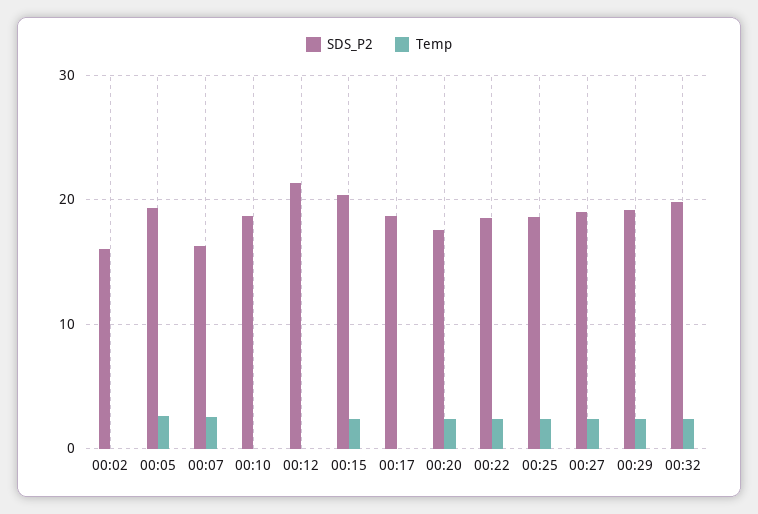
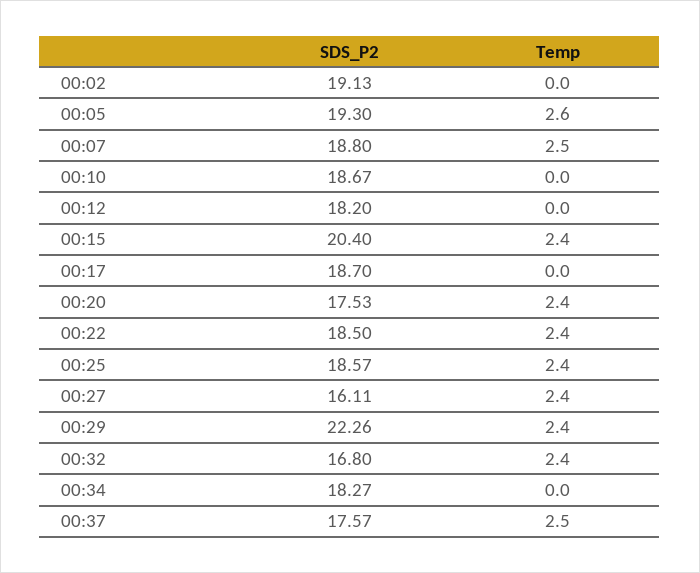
SDS_P2, 00:02: 16 -> 19.13
SDS_P2, 00:07: 16 -> 18.8
SDS_P2, 00:12: 21 -> 18.2
SDS_P2, 00:27: 19 -> 16.11
SDS_P2, 00:29: 19 -> 22.26
SDS_P2, 00:32: 20 -> 16.8
SDS_P2, 00:34: none -> 18.27
Temp, 00:34: none -> 0
SDS_P2, 00:37: none -> 17.57
Temp, 00:37: none -> 2.5

